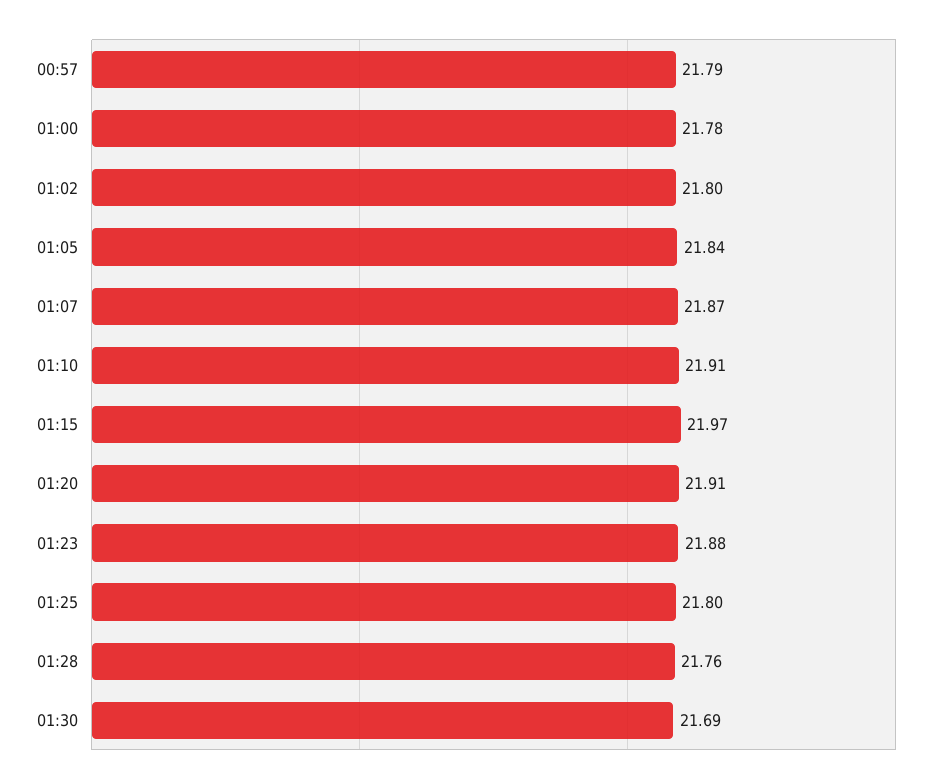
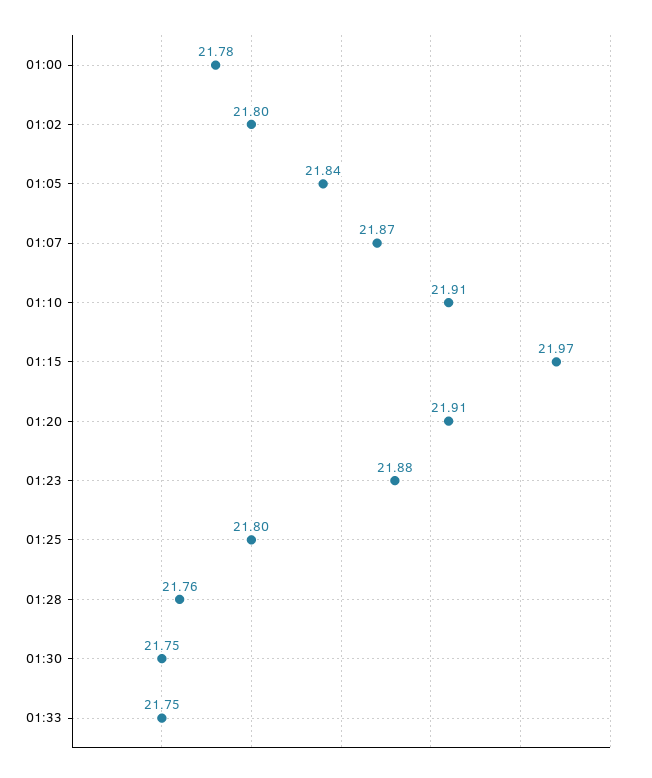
00:57: 21.79 -> none
01:30: 21.69 -> 21.75
01:33: none -> 21.75

